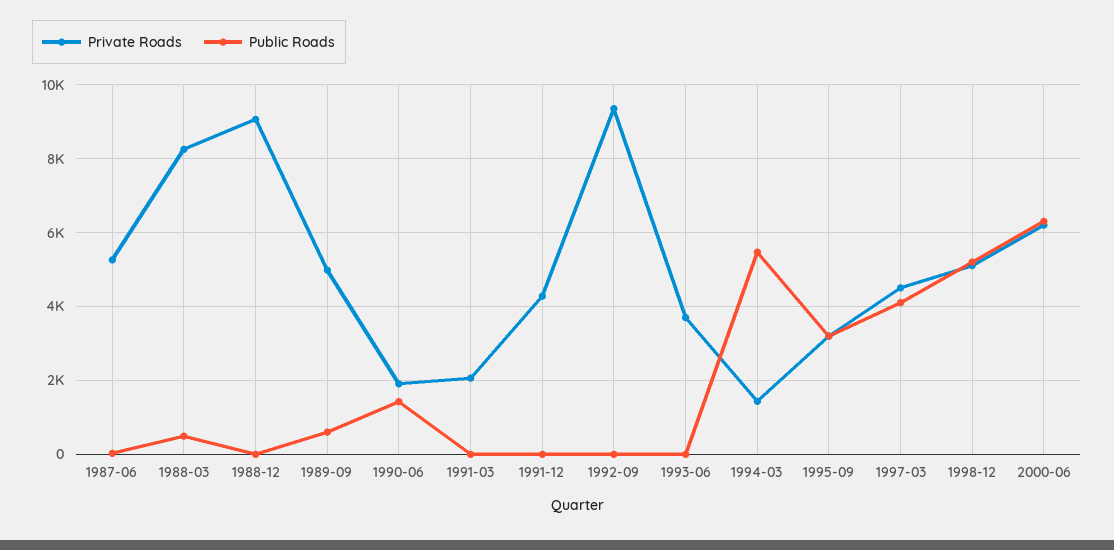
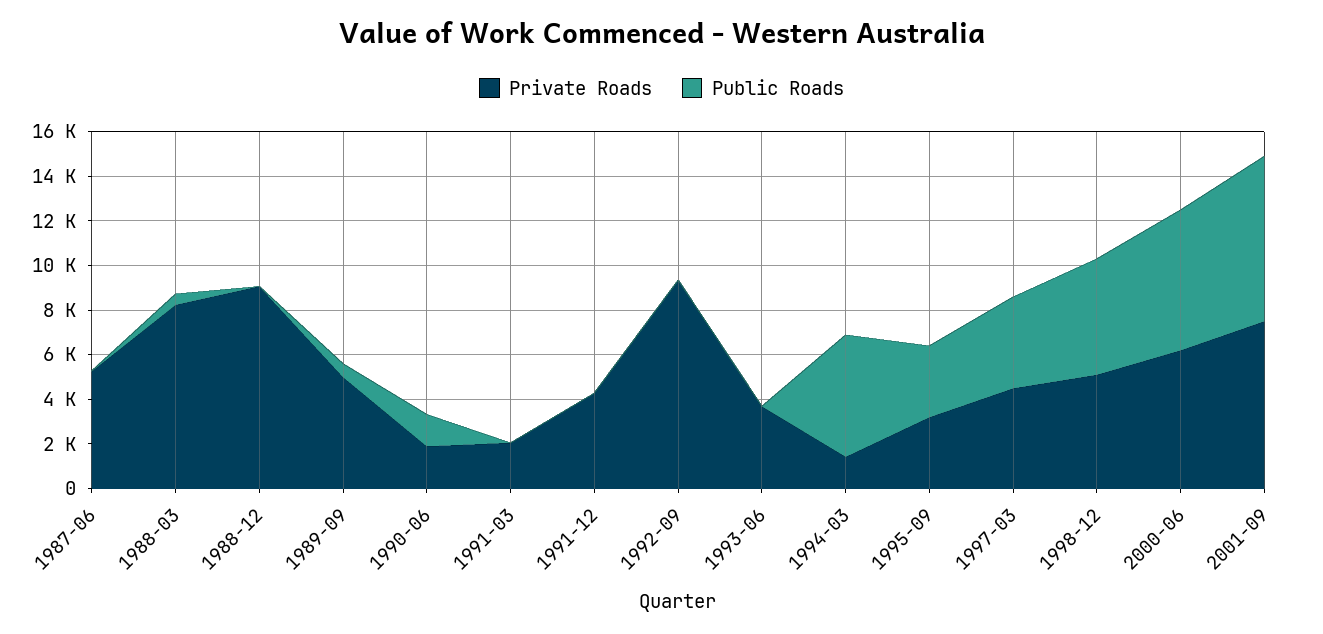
Private Roads, 2001-09: none -> 7500
Public Roads, 2001-09: none -> 7500

